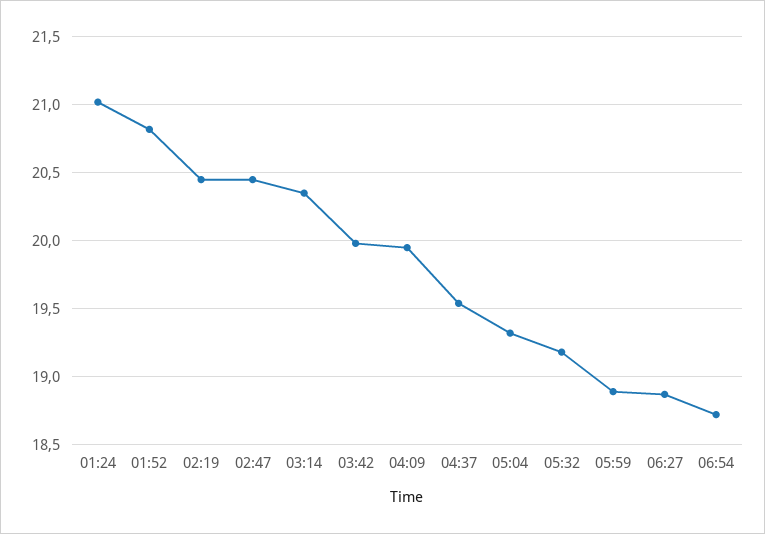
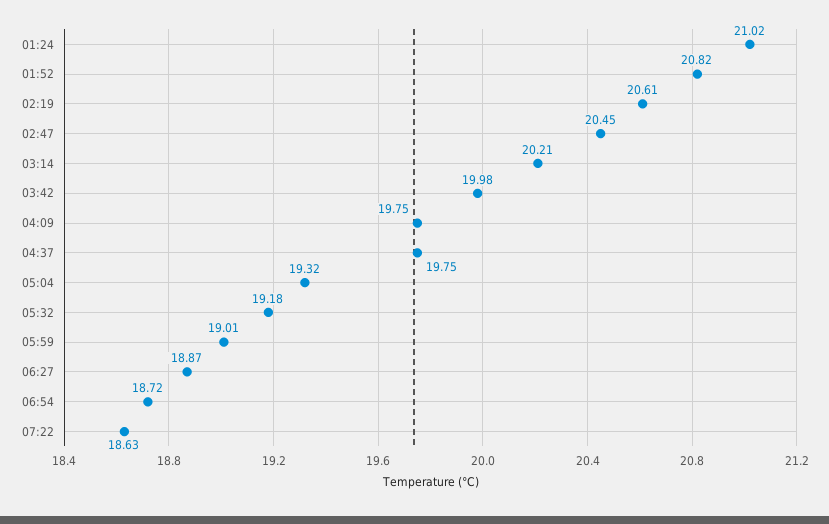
02:19: 20.45 -> 20.61
03:14: 20.35 -> 20.21
04:09: 19.95 -> 19.75
04:37: 19.55 -> 19.75
05:59: 18.9 -> 19.01
07:22: none -> 18.63

